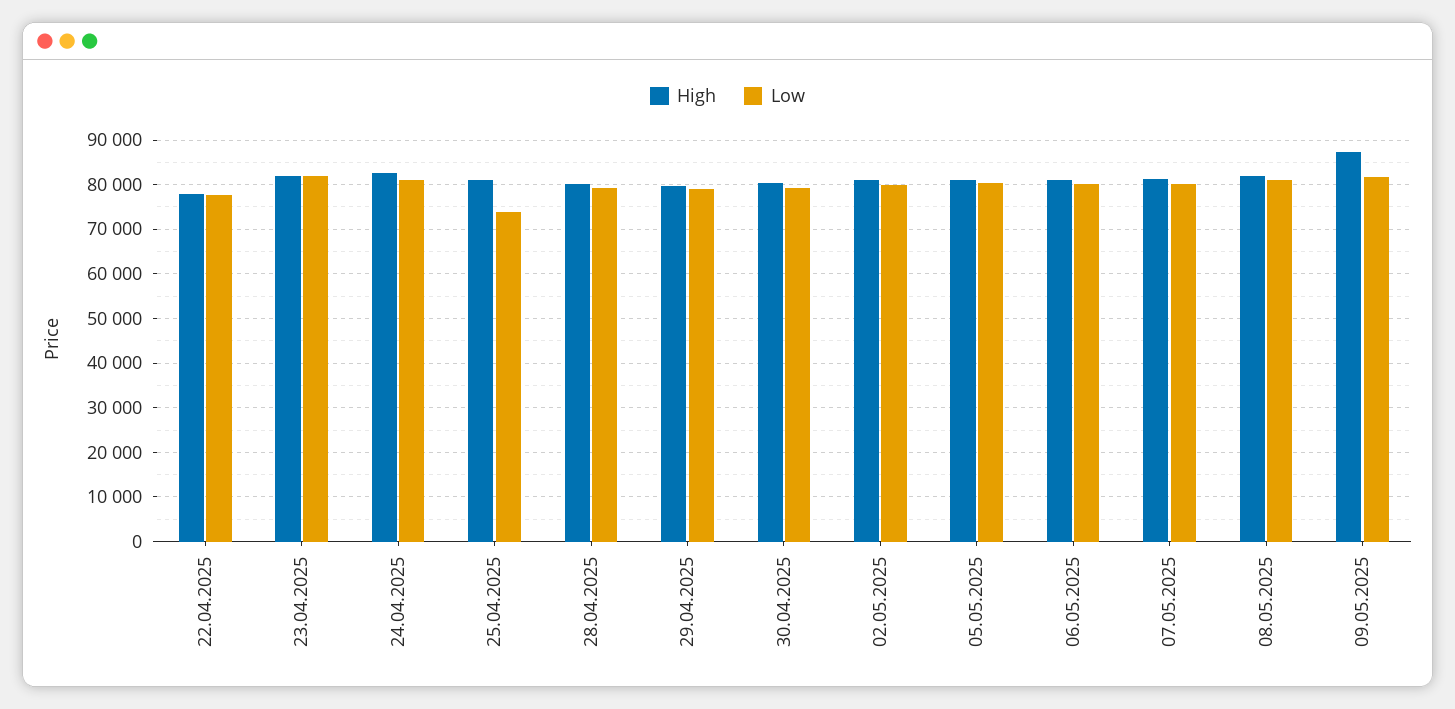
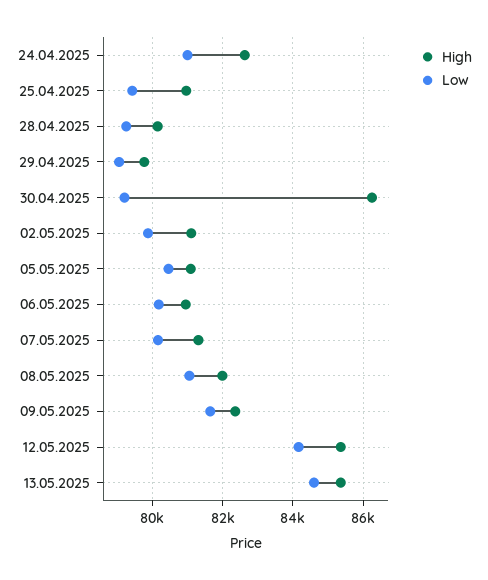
High, 22.04.2025: 78000 -> none
Low, 22.04.2025: 78000 -> none
High, 23.04.2025: 82000 -> none
Low, 23.04.2025: 82000 -> none
Low, 25.04.2025: 74000 -> 79400
High, 30.04.2025: 80000 -> 86200
High, 09.05.2025: 88000 -> 82400
High, 12.05.2025: none -> 85400
Low, 12.05.2025: none -> 84200
High, 13.05.2025: none -> 85400
Low, 13.05.2025: none -> 84600

